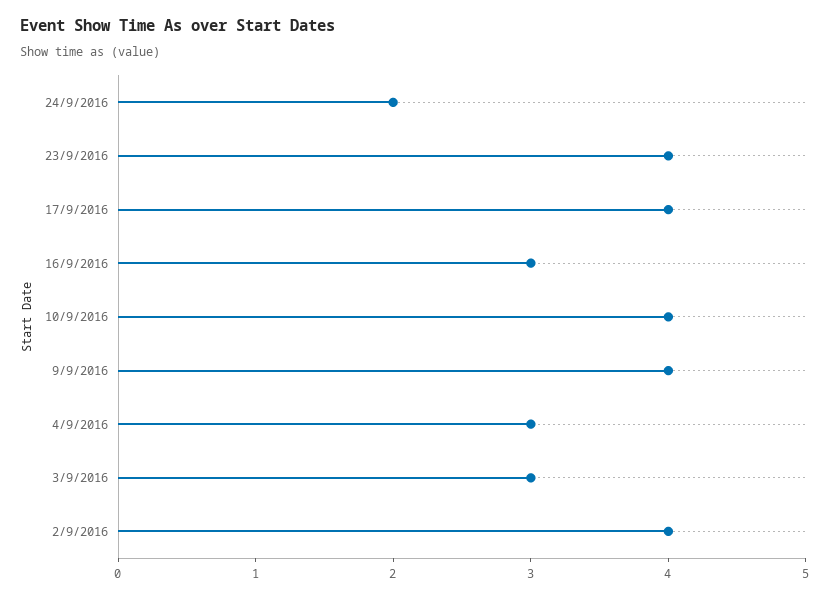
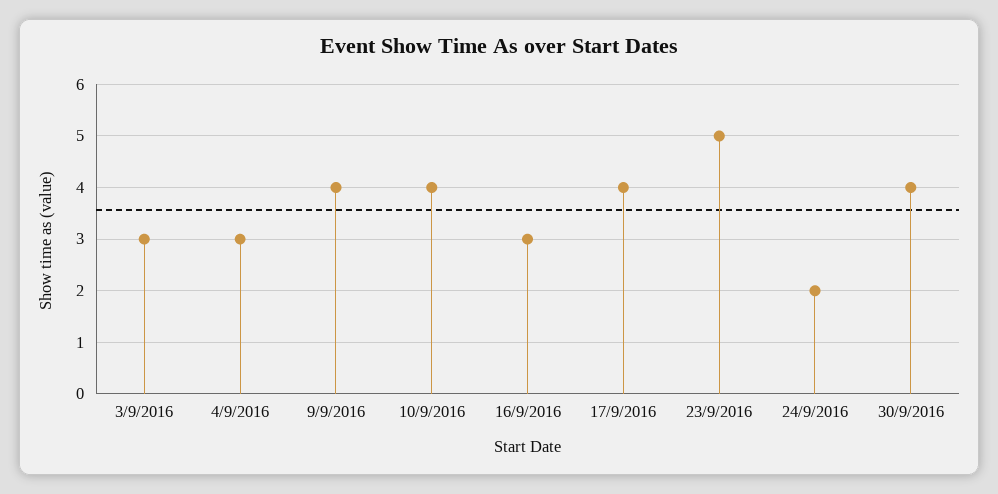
23/9/2016: 4 -> 5
2/9/2016: 4 -> none
30/9/2016: none -> 4

